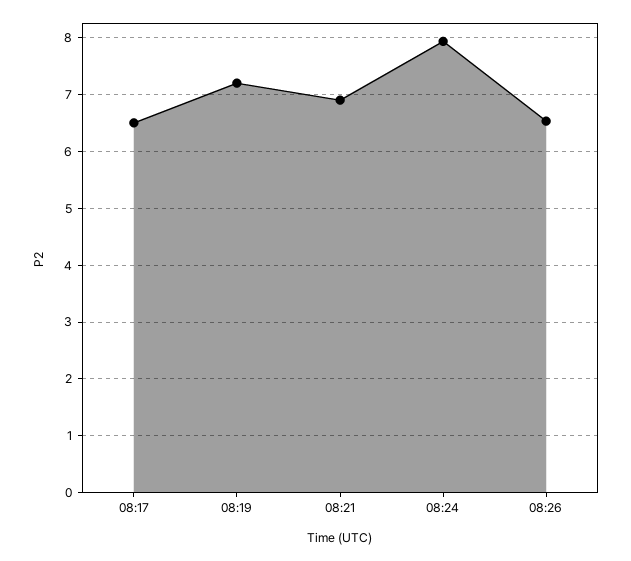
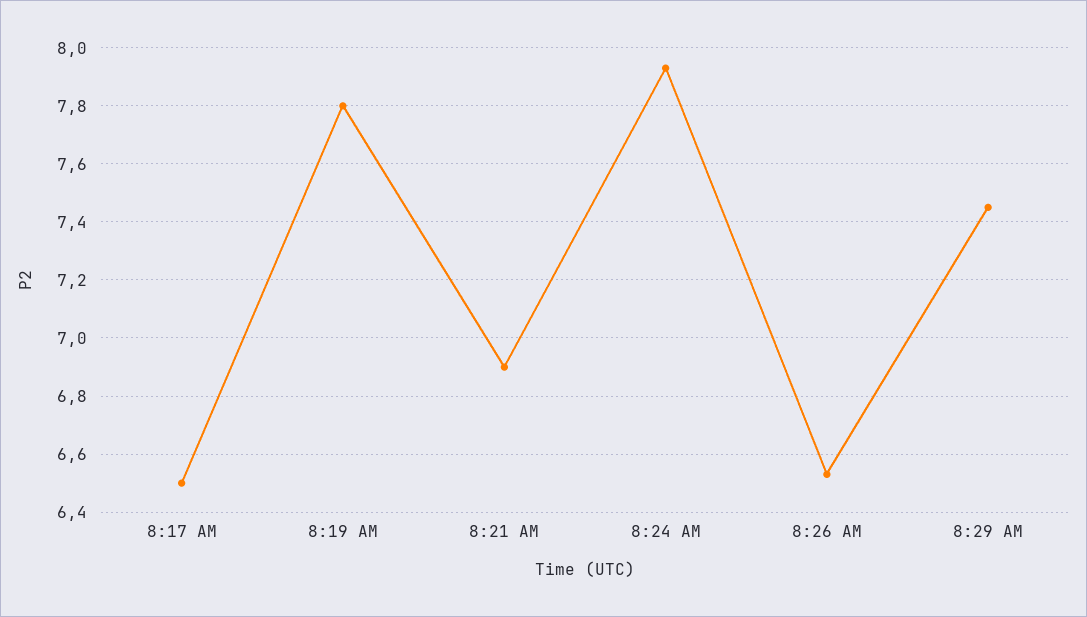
08:19: 7.2 -> 7.8
8:29 AM: none -> 7.45

